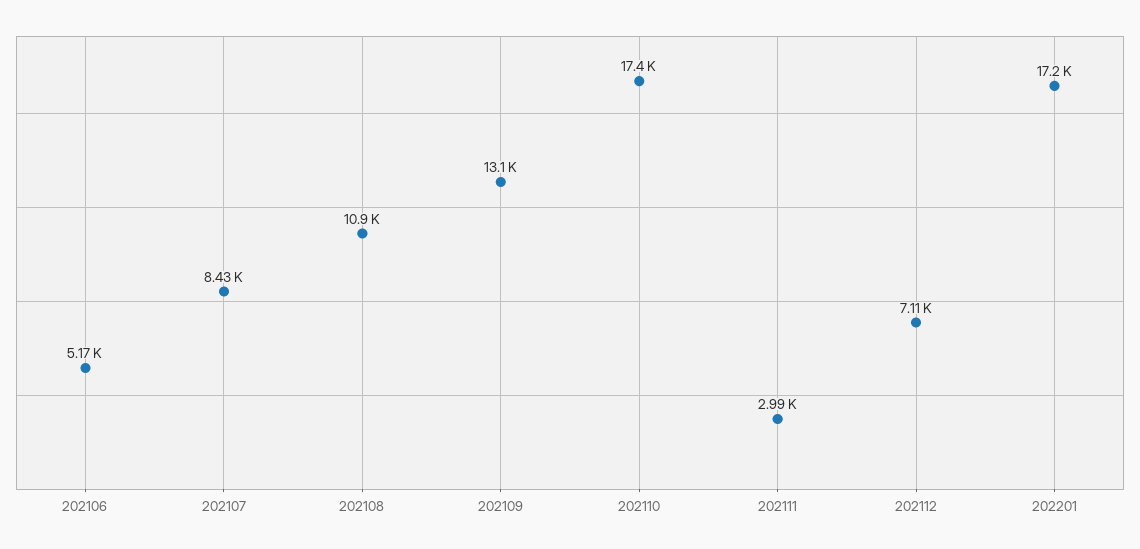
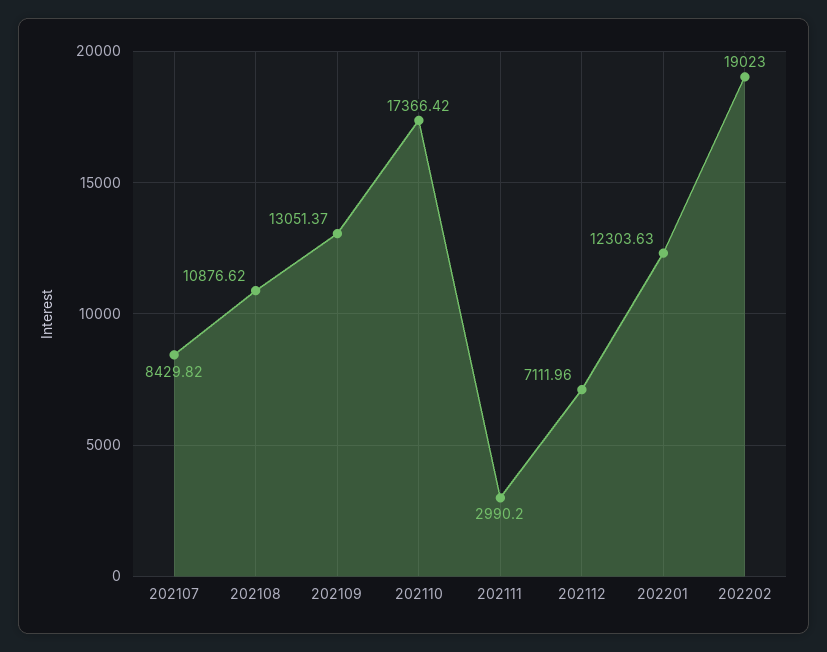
202106: 5170 -> none
202201: 17200 -> 12303.63
202202: none -> 19023

